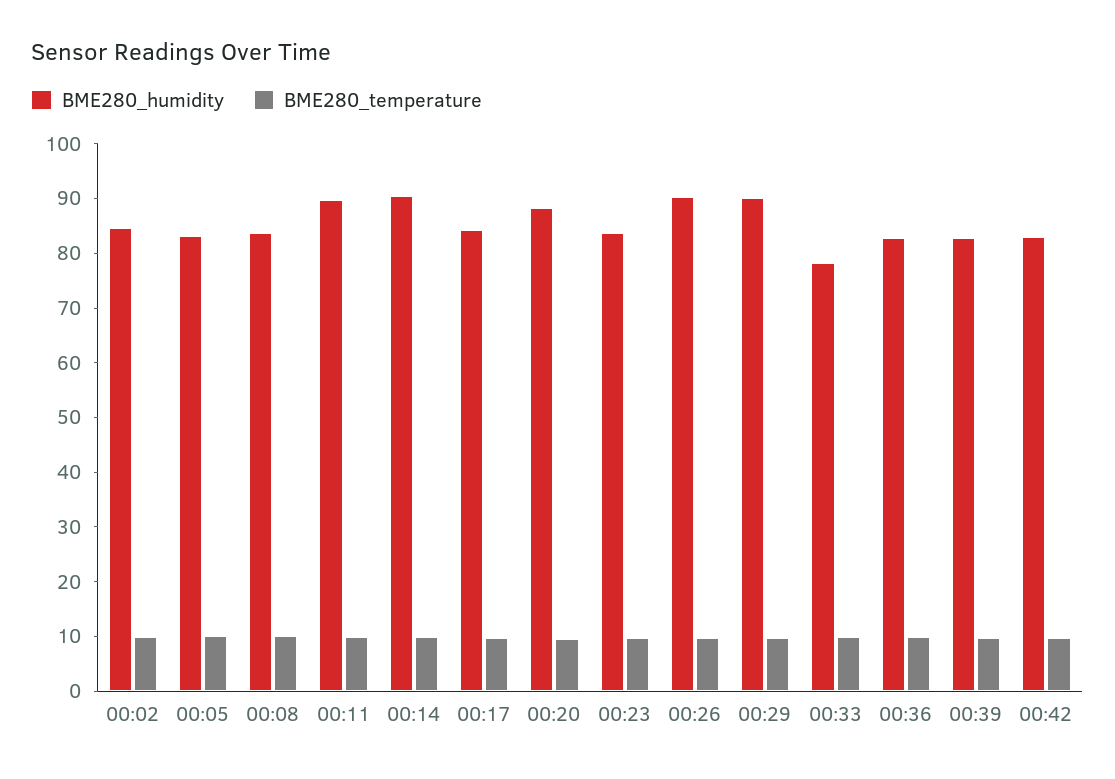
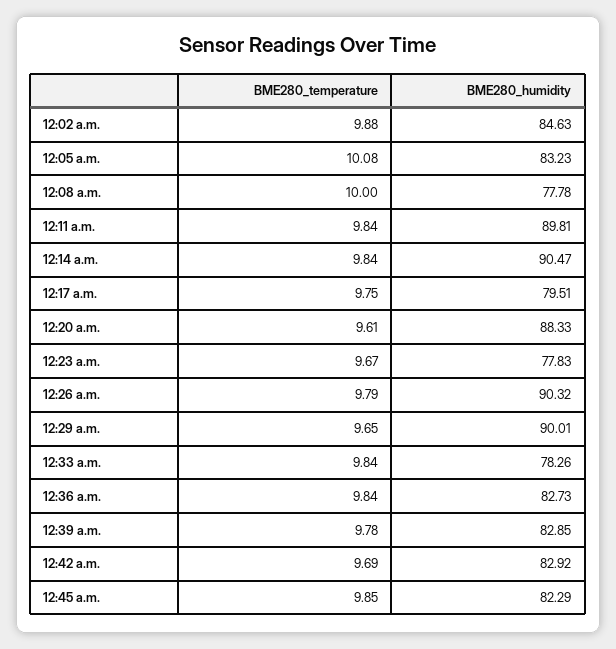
BME280_humidity, 00:08: 84 -> 77.78
BME280_humidity, 00:17: 84 -> 79.51
BME280_humidity, 00:23: 84 -> 77.83
BME280_temperature, 12:45 a.m.: none -> 9.85
BME280_humidity, 12:45 a.m.: none -> 82.29

